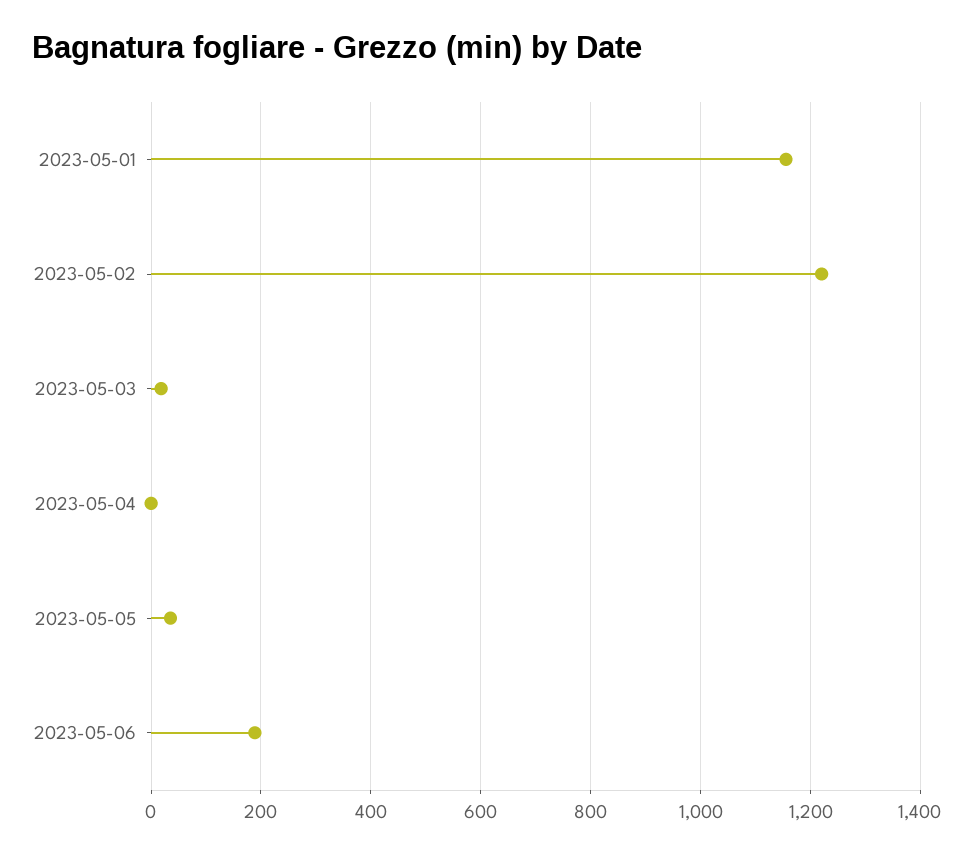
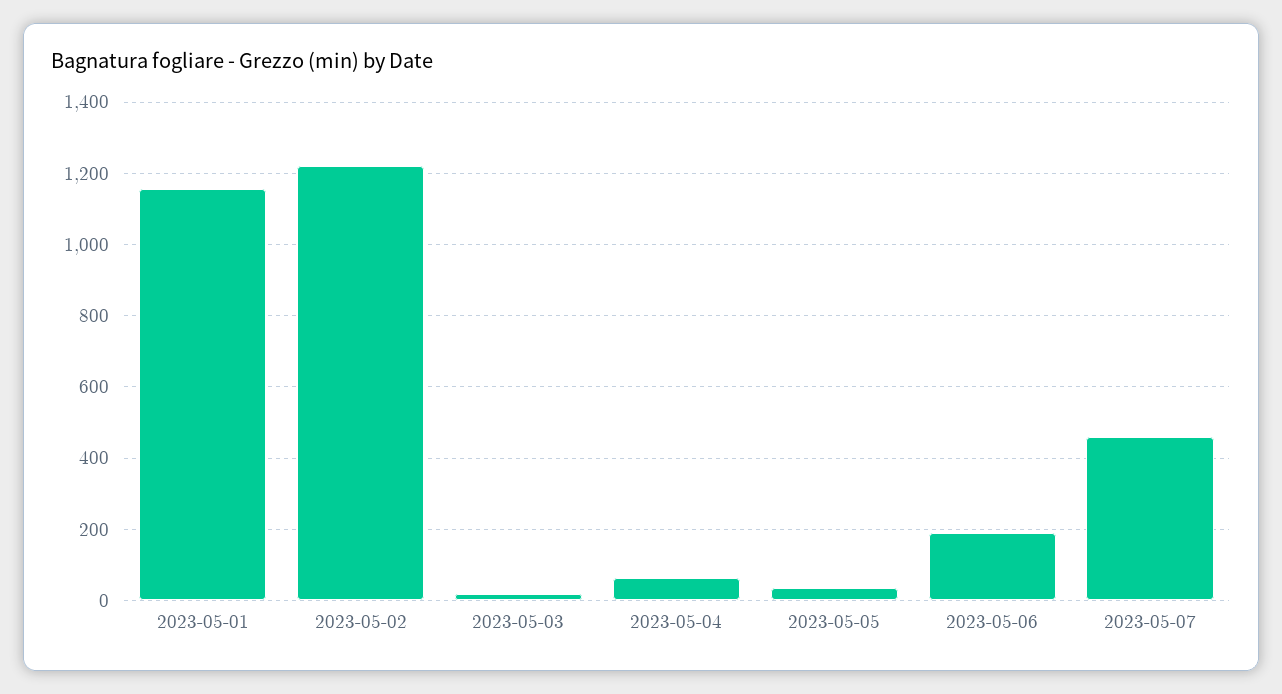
2023-05-04: 0 -> 60
2023-05-07: none -> 460

